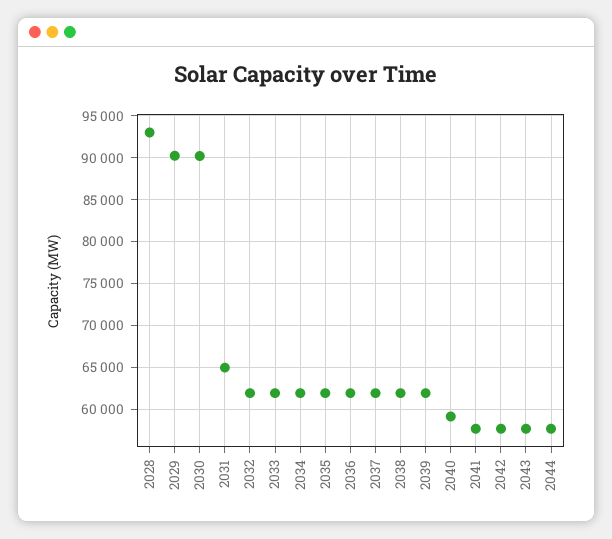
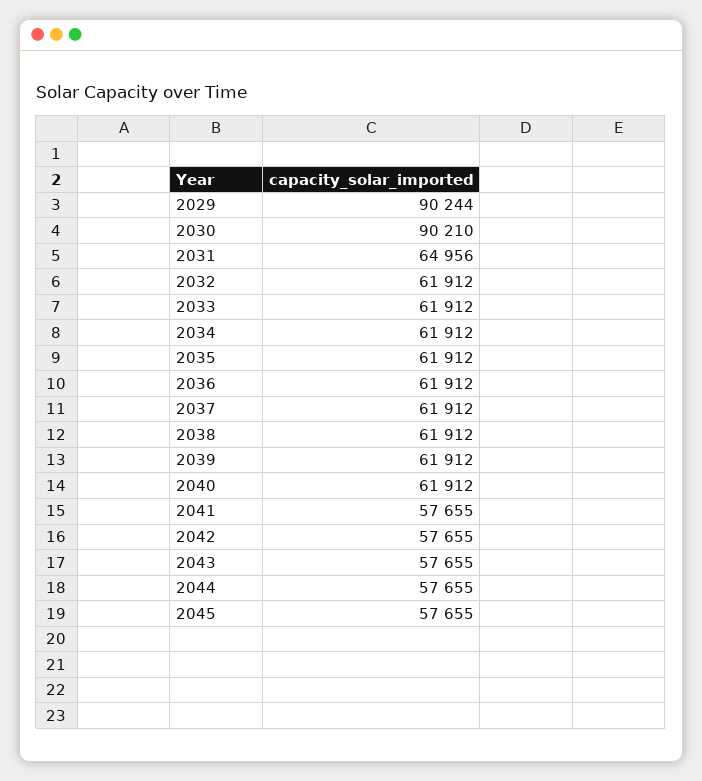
2028: 93000 -> none
2040: 59000 -> 61912
2045: none -> 57655

